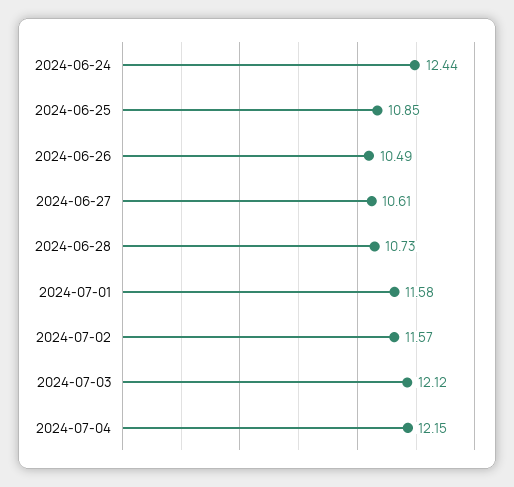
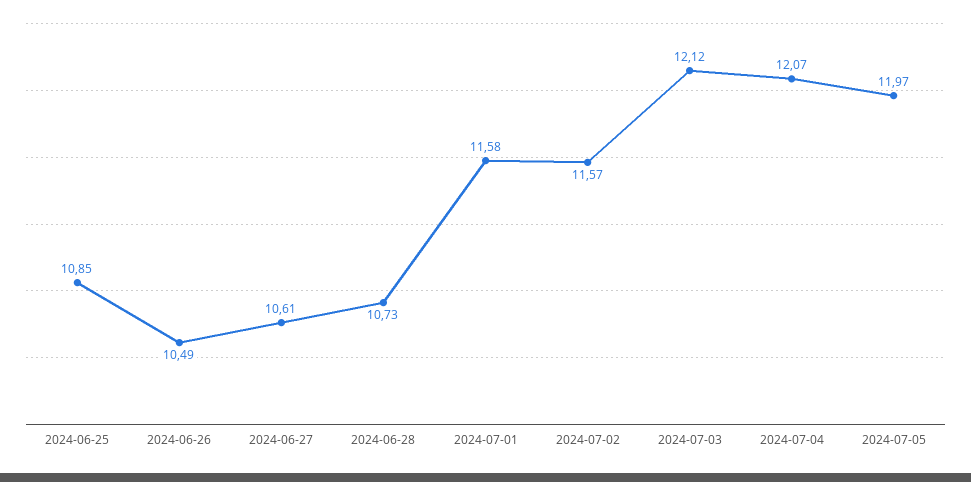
2024-06-24: 12.44 -> none
2024-07-04: 12.15 -> 12.07
2024-07-05: none -> 11.97

